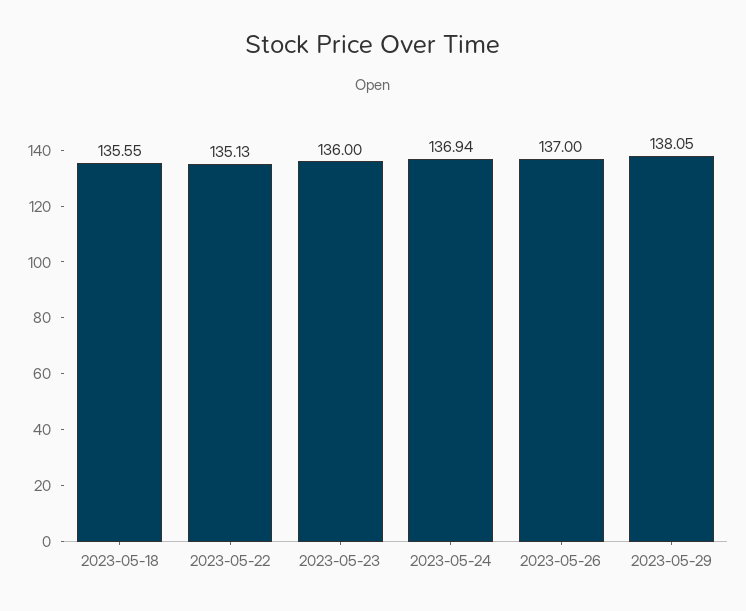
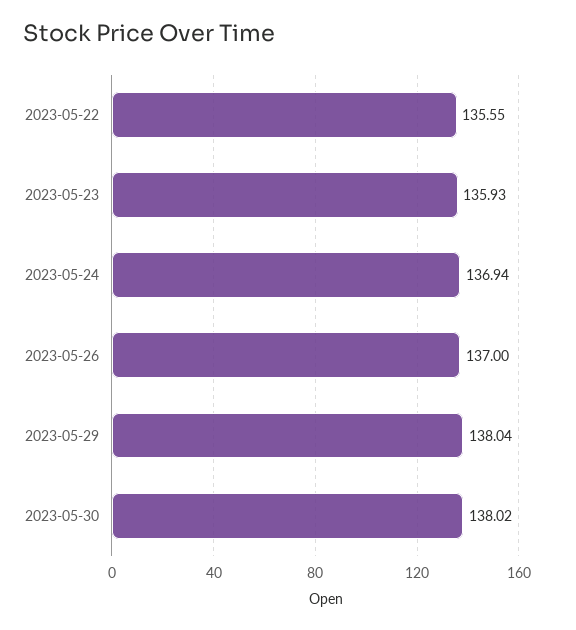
2023-05-18: 135.55 -> none
2023-05-22: 135.13 -> 135.55
2023-05-23: 136 -> 135.93
2023-05-29: 138.05 -> 138.04
2023-05-30: none -> 138.02

